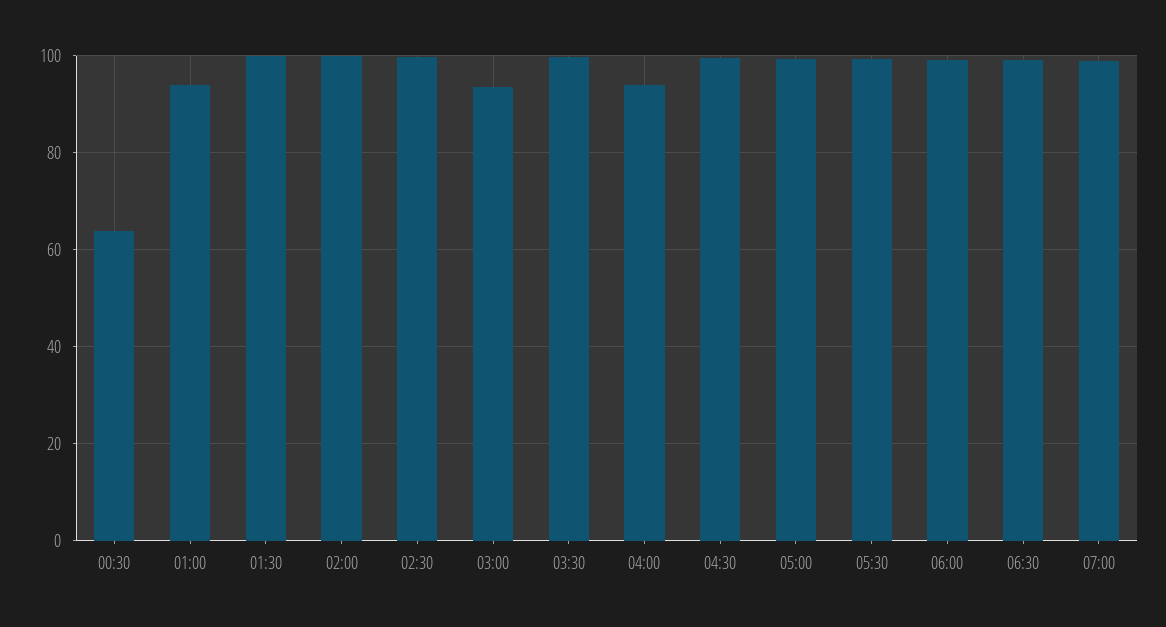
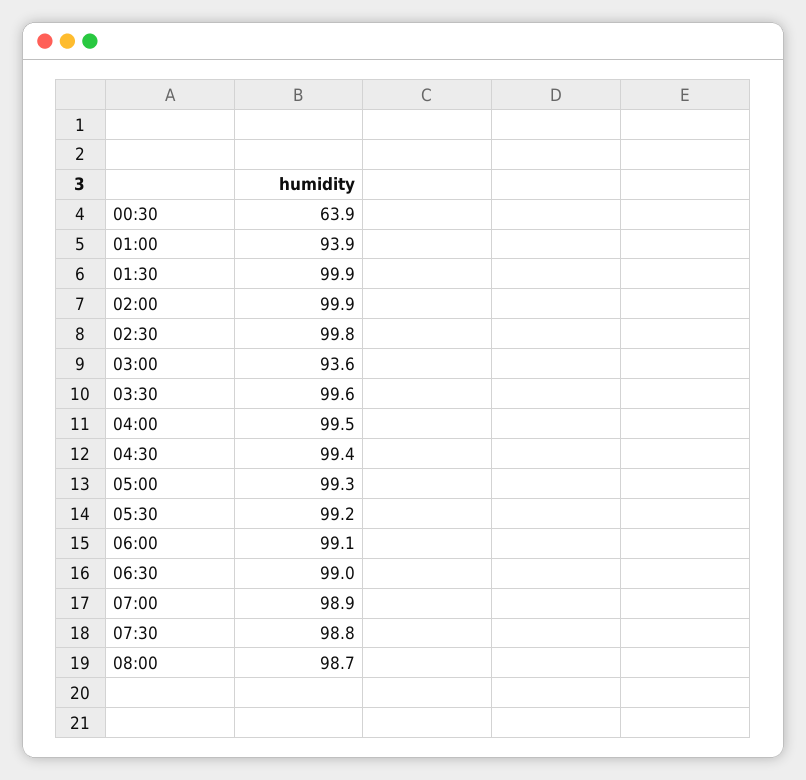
04:00: 94 -> 99.5
07:30: none -> 98.8
08:00: none -> 98.7

